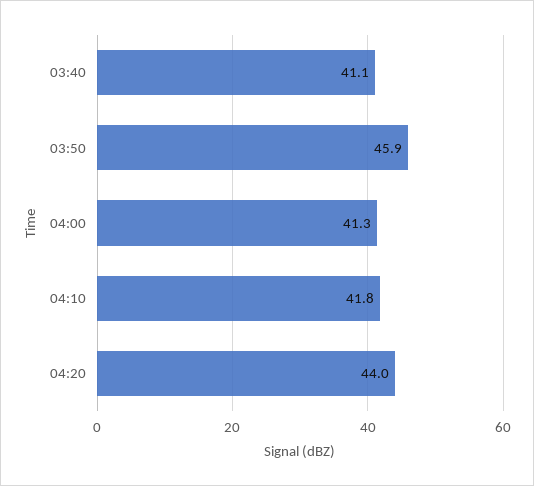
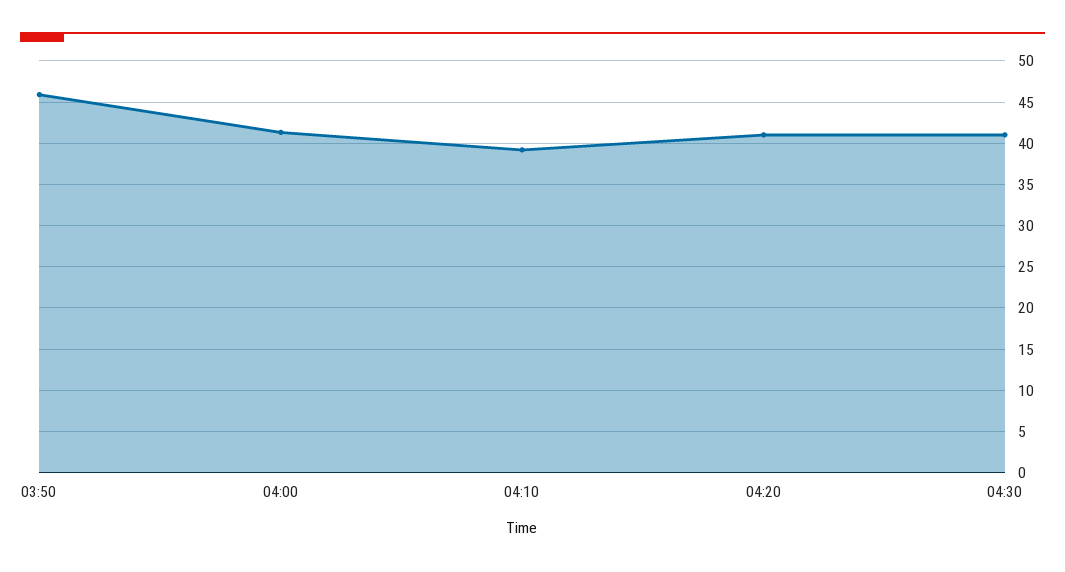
03:40: 41.1 -> none
04:10: 41.8 -> 39
04:20: 44 -> 41
04:30: none -> 41

